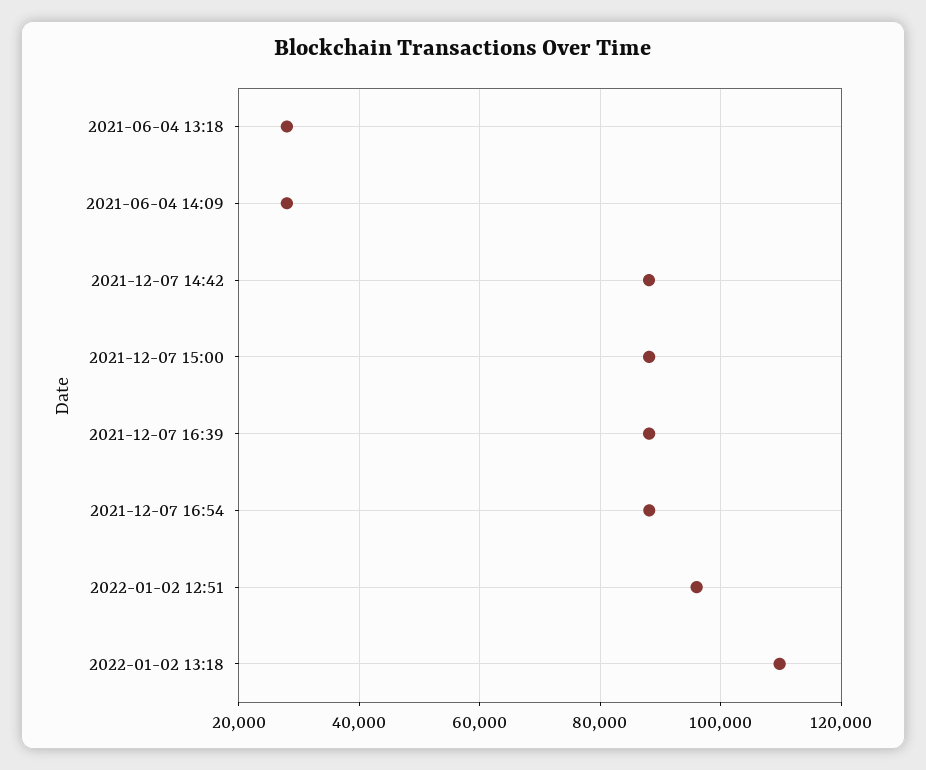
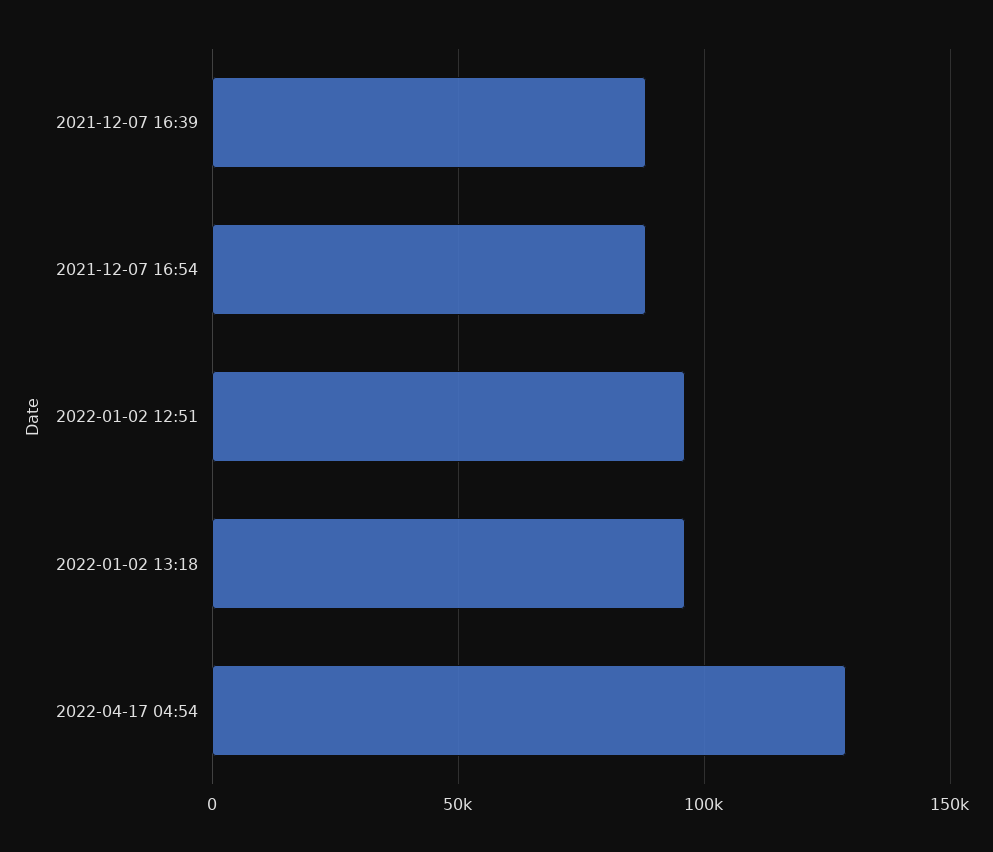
2021-06-04 13:18: 28000 -> none
2021-06-04 14:09: 28000 -> none
2021-12-07 14:42: 88000 -> none
2021-12-07 15:00: 88000 -> none
2022-01-02 13:18: 110000 -> 95000
2022-04-17 04:54: none -> 130000

